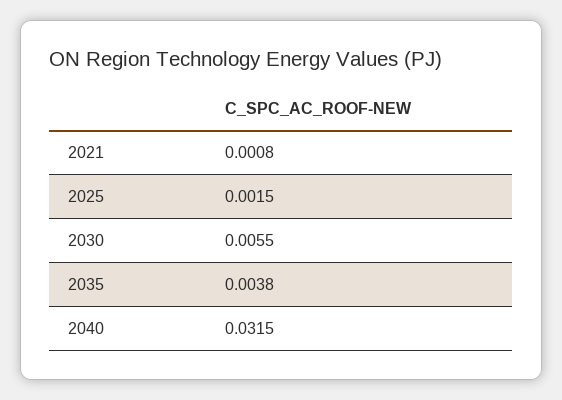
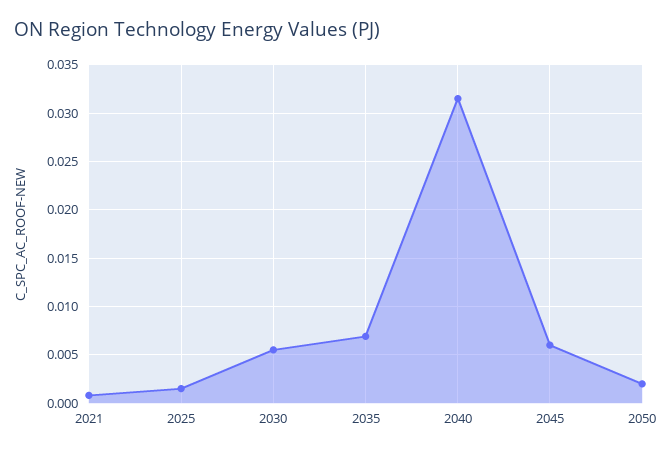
2035: 0.0038 -> 0.007
2045: none -> 0.006
2050: none -> 0.002

